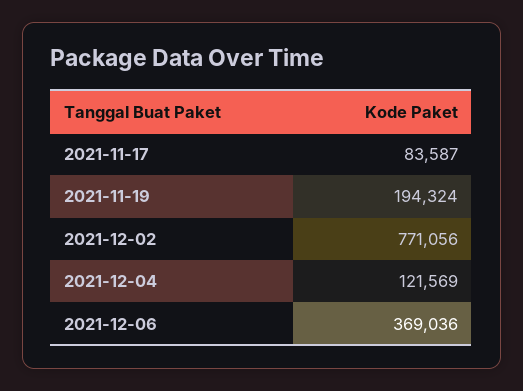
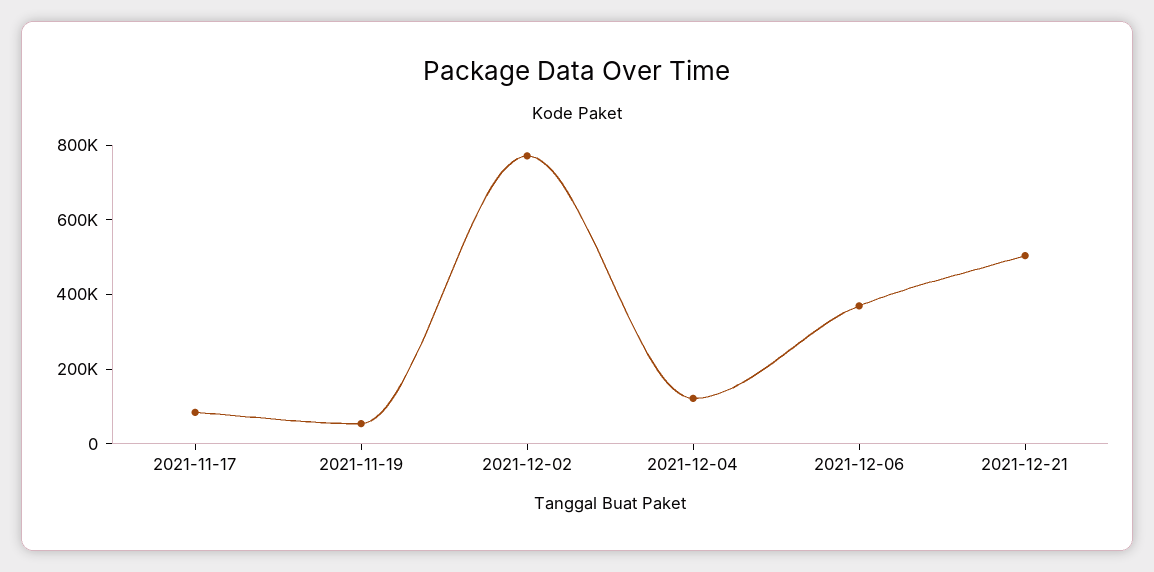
2021-11-19: 194324 -> 50000
2021-12-21: none -> 500000

